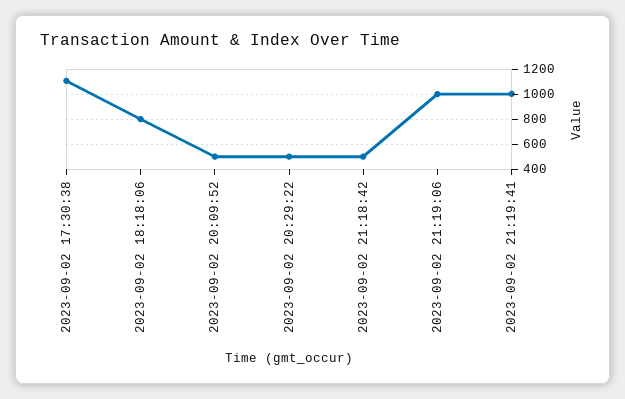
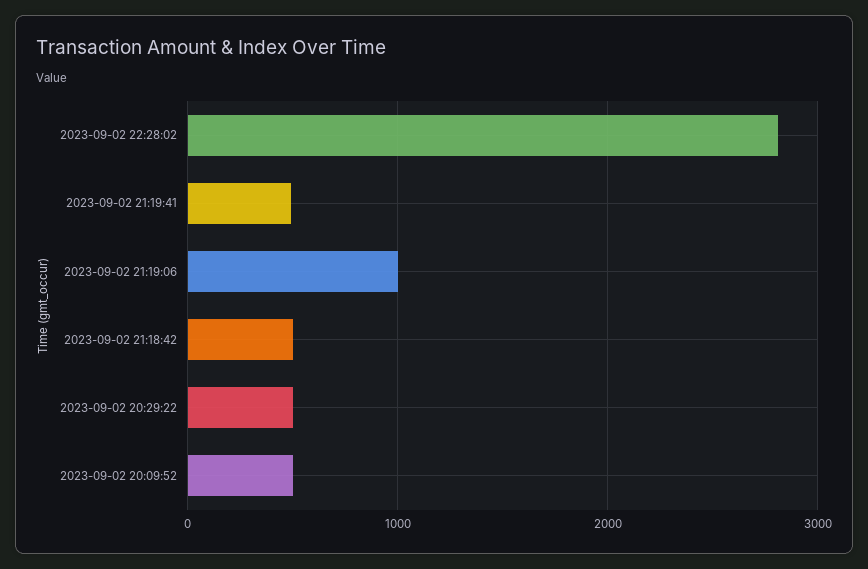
2023-09-02 17:30:38: 1100 -> none
2023-09-02 18:18:06: 800 -> none
2023-09-02 21:19:41: 1000 -> 500
2023-09-02 22:28:02: none -> 2800

